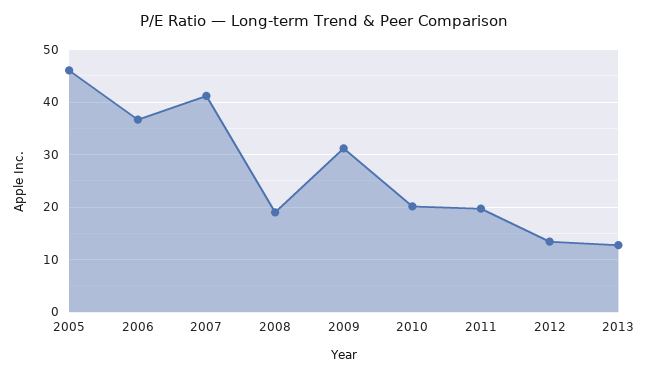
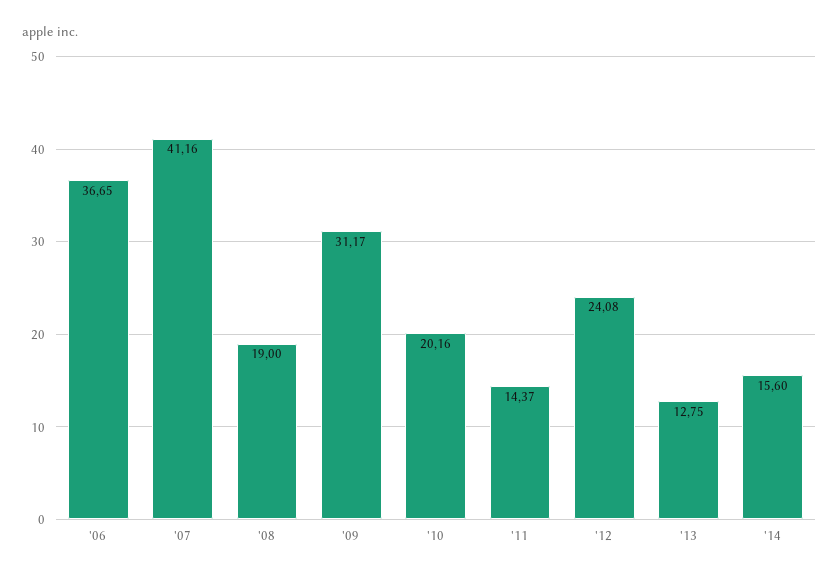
2005: 46 -> none
2011: 20 -> 14.37
2012: 14 -> 24.08
'14: none -> 15.6

